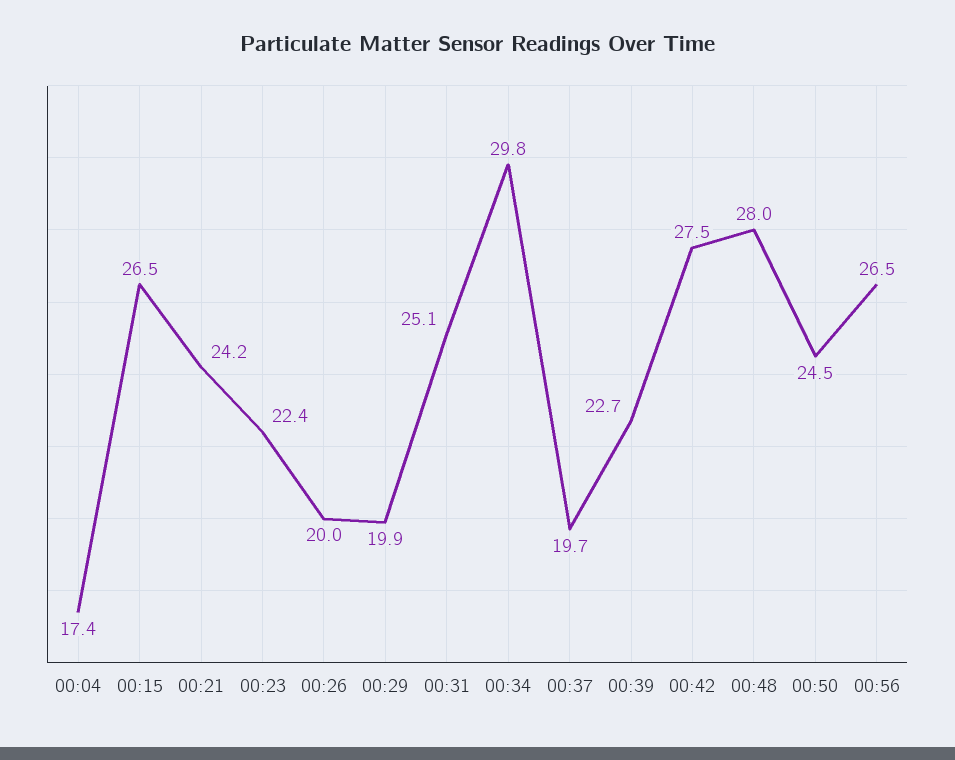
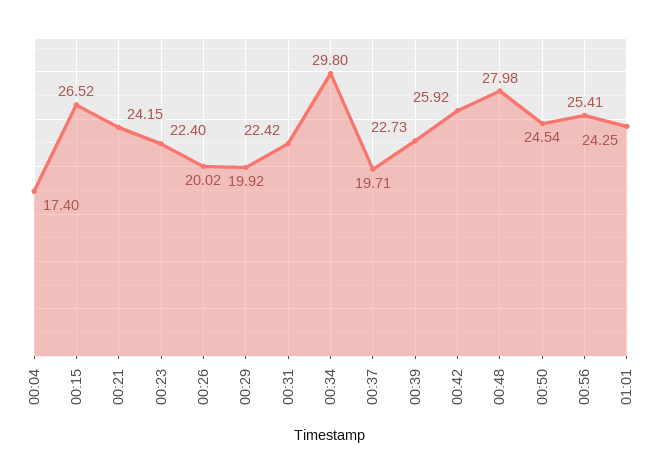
00:31: 25.1 -> 22.42
00:42: 27.5 -> 25.92
00:56: 26.5 -> 25.41
01:01: none -> 24.25

